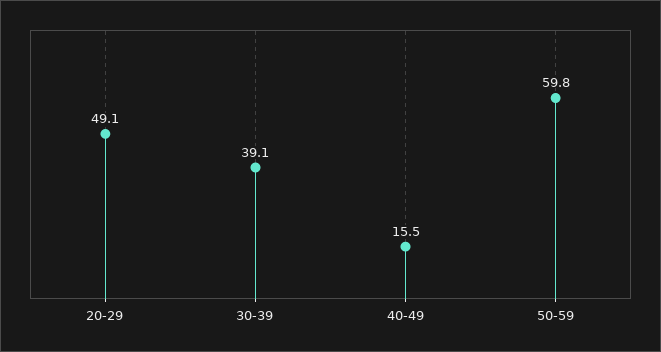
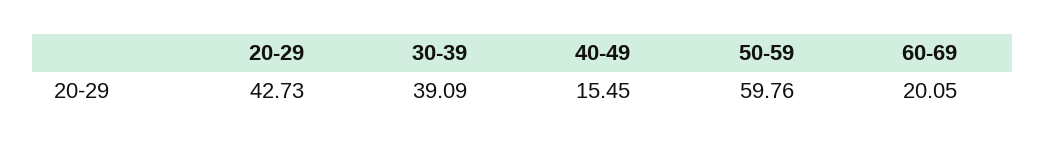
20-29: 49.1 -> 42.73
60-69: none -> 20.05

